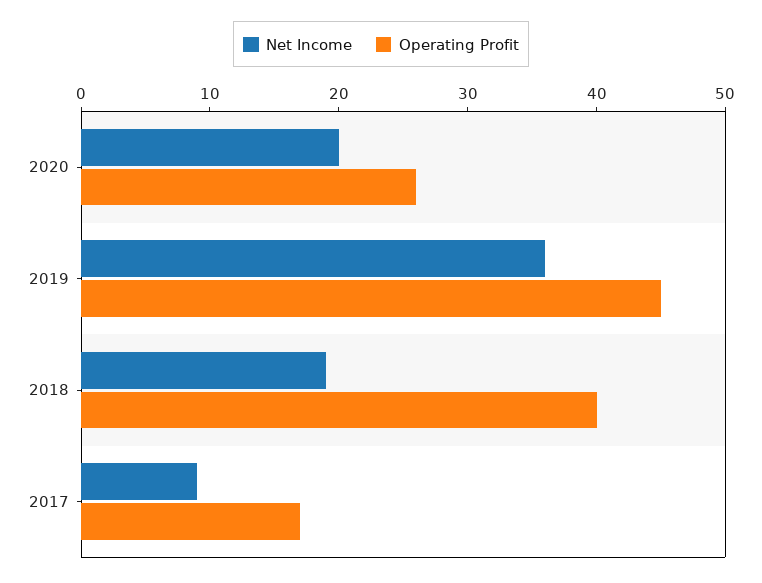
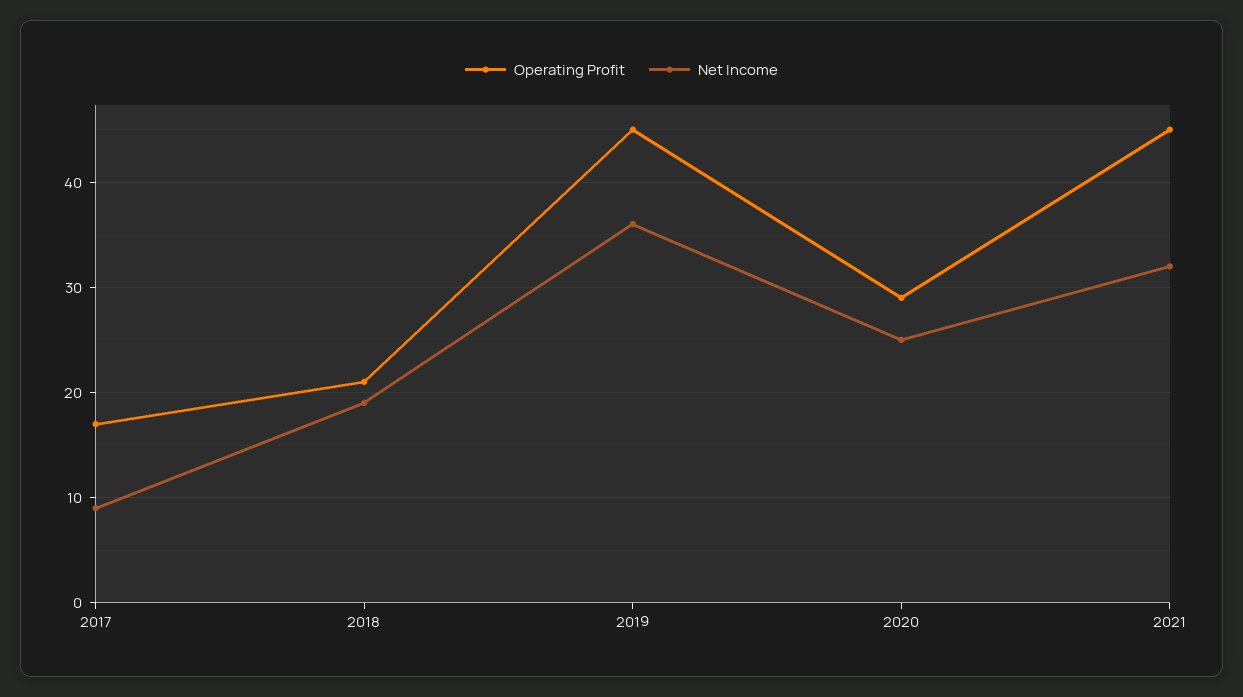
Net Income, 2020: 20 -> 25
Operating Profit, 2020: 26 -> 29
Operating Profit, 2018: 40 -> 21
Operating Profit, 2021: none -> 45
Net Income, 2021: none -> 32

